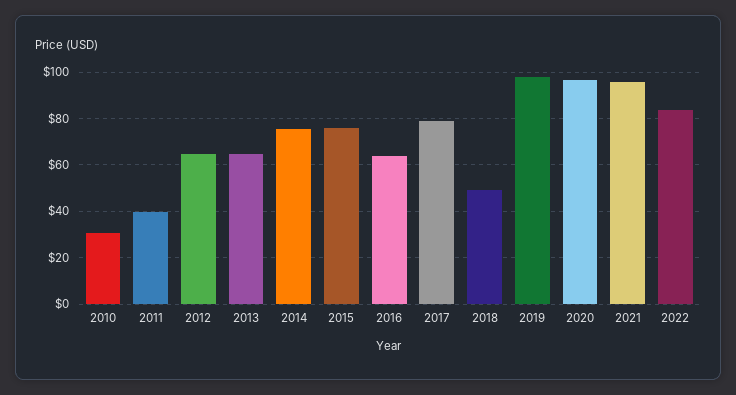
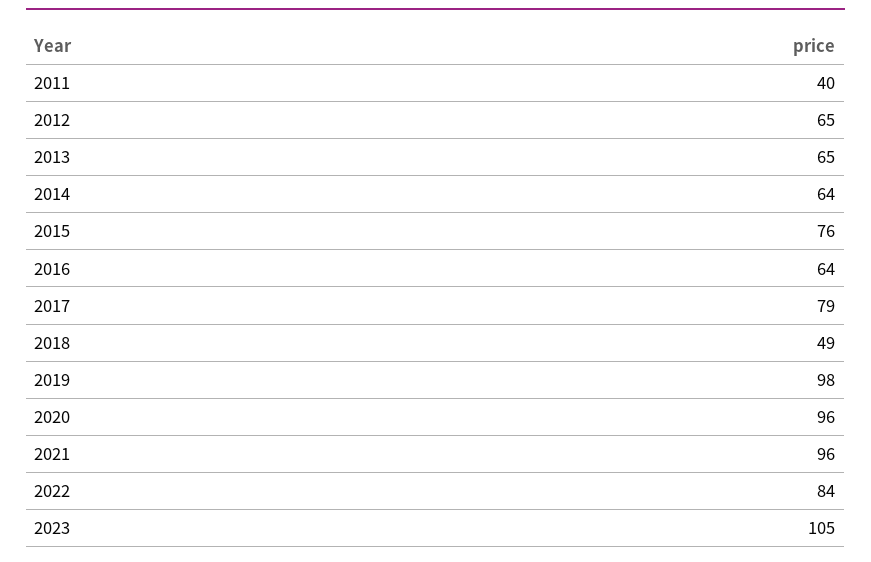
2010: 30 -> none
2014: 75 -> 64
2023: none -> 105

